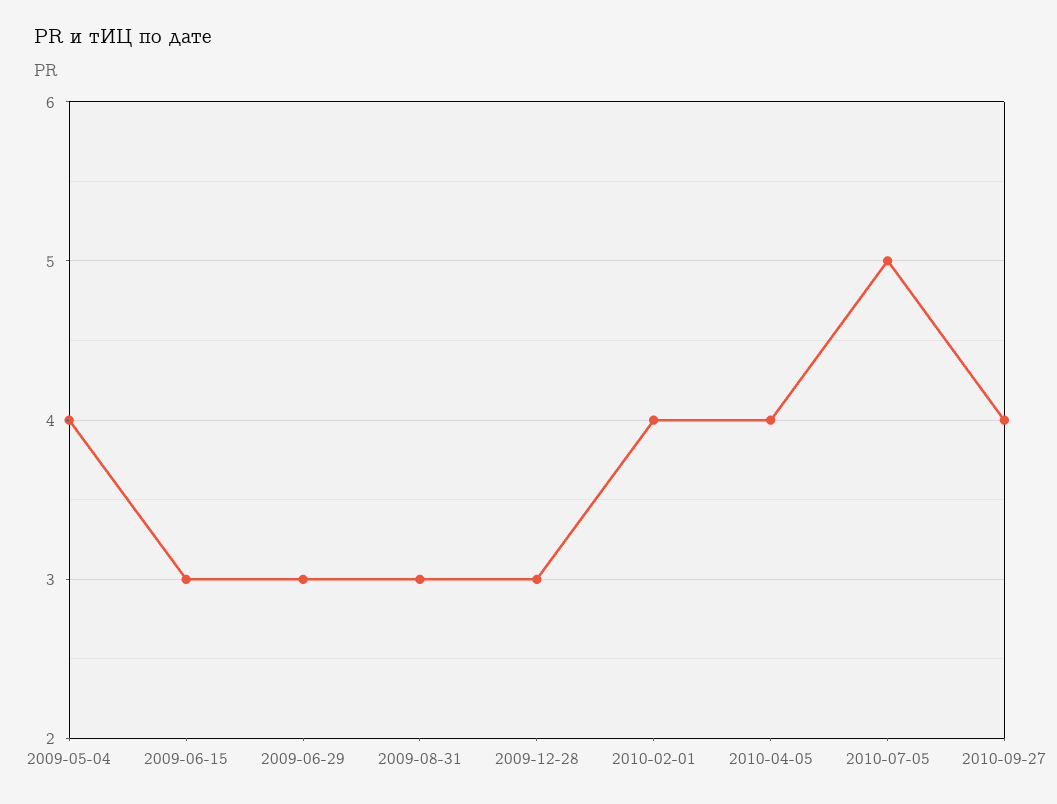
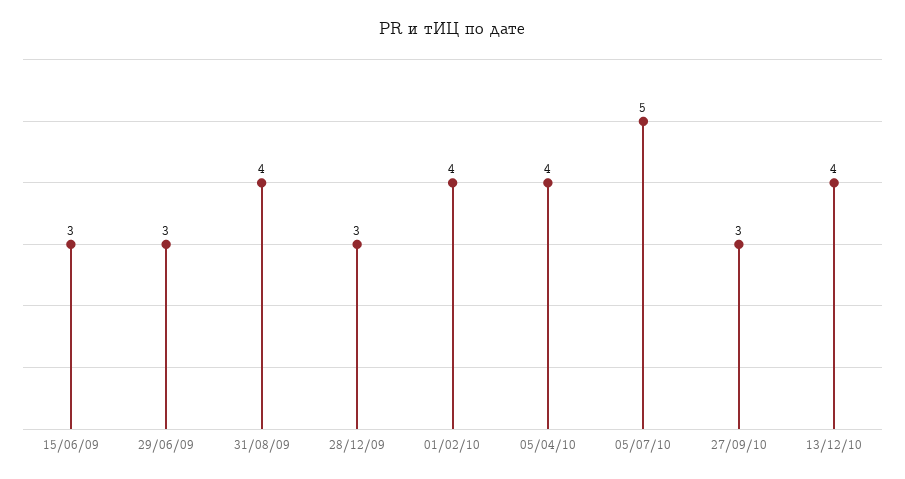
2009-05-04: 4 -> none
2009-08-31: 3 -> 4
2010-09-27: 4 -> 3
13/12/10: none -> 4

